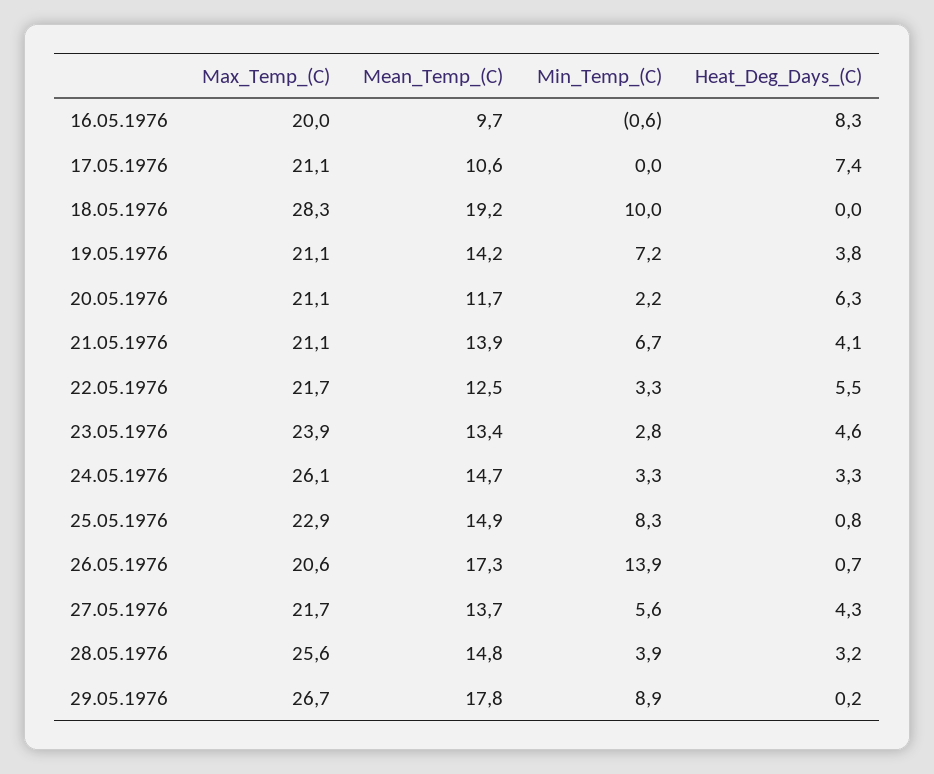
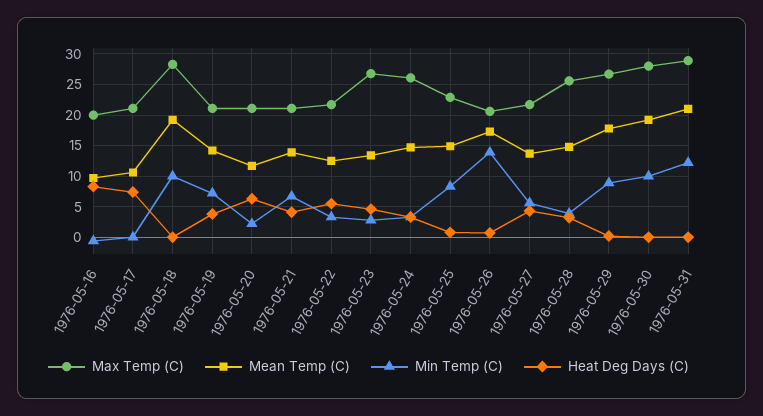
Max_Temp_(C), 23.05.1976: 23.9 -> 27
Max_Temp_(C), 1976-05-30: none -> 28
Mean_Temp_(C), 1976-05-30: none -> 19
Min_Temp_(C), 1976-05-30: none -> 10
Heat_Deg_Days_(C), 1976-05-30: none -> 0
Max_Temp_(C), 1976-05-31: none -> 29
Mean_Temp_(C), 1976-05-31: none -> 21
Min_Temp_(C), 1976-05-31: none -> 12
Heat_Deg_Days_(C), 1976-05-31: none -> 0

